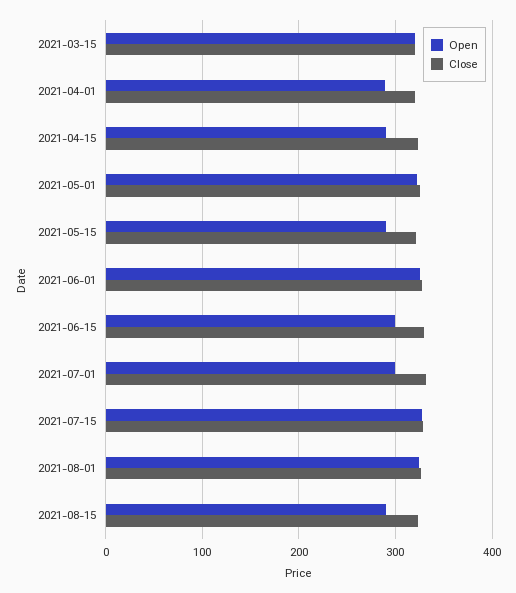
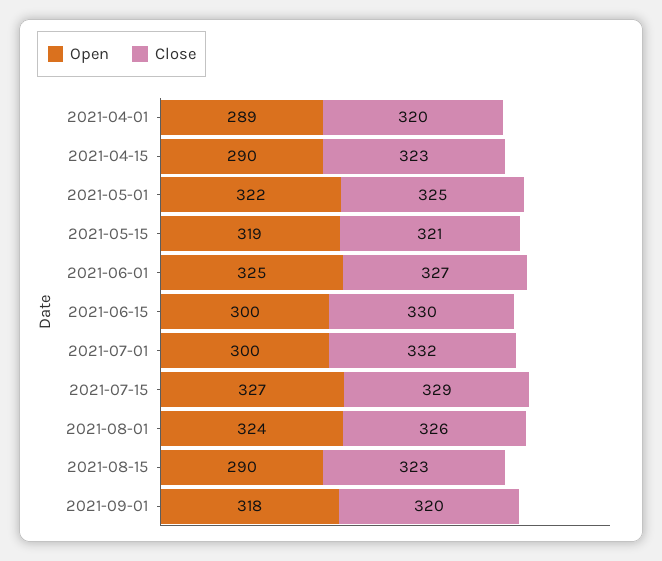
Open, 2021-03-15: 320 -> none
Close, 2021-03-15: 320 -> none
Open, 2021-05-15: 290 -> 319
Open, 2021-09-01: none -> 318
Close, 2021-09-01: none -> 320

